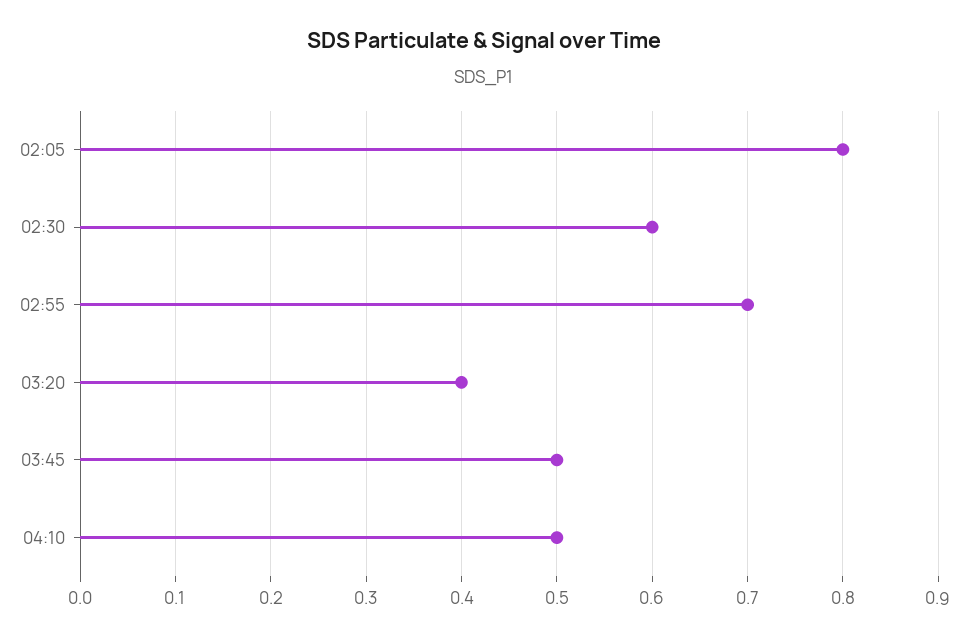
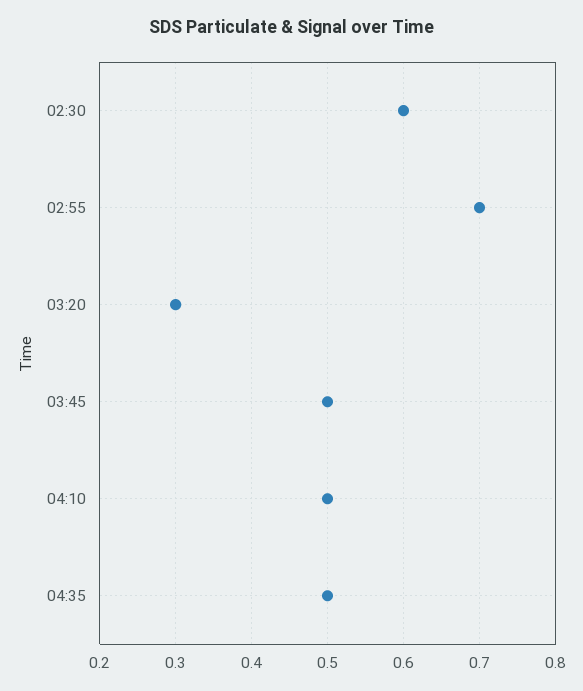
02:05: 0.8 -> none
03:20: 0.4 -> 0.3
04:35: none -> 0.5

